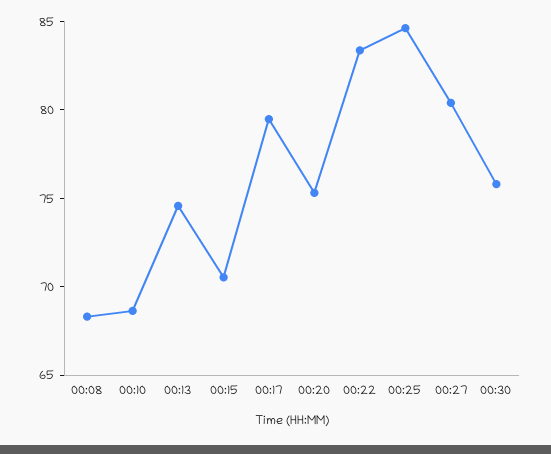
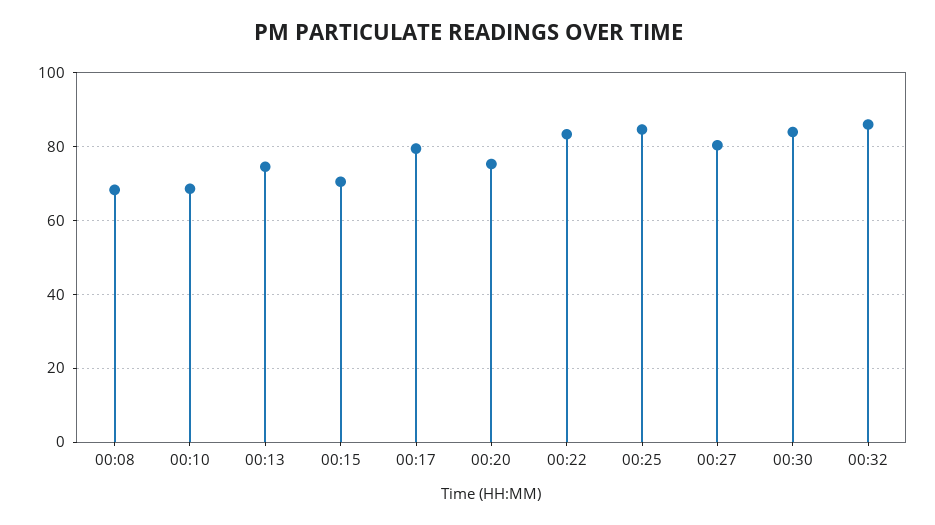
00:30: 76 -> 84
00:32: none -> 86

